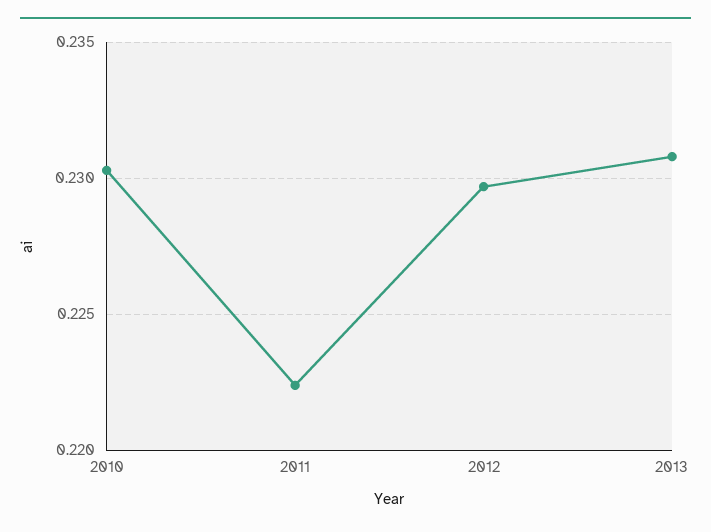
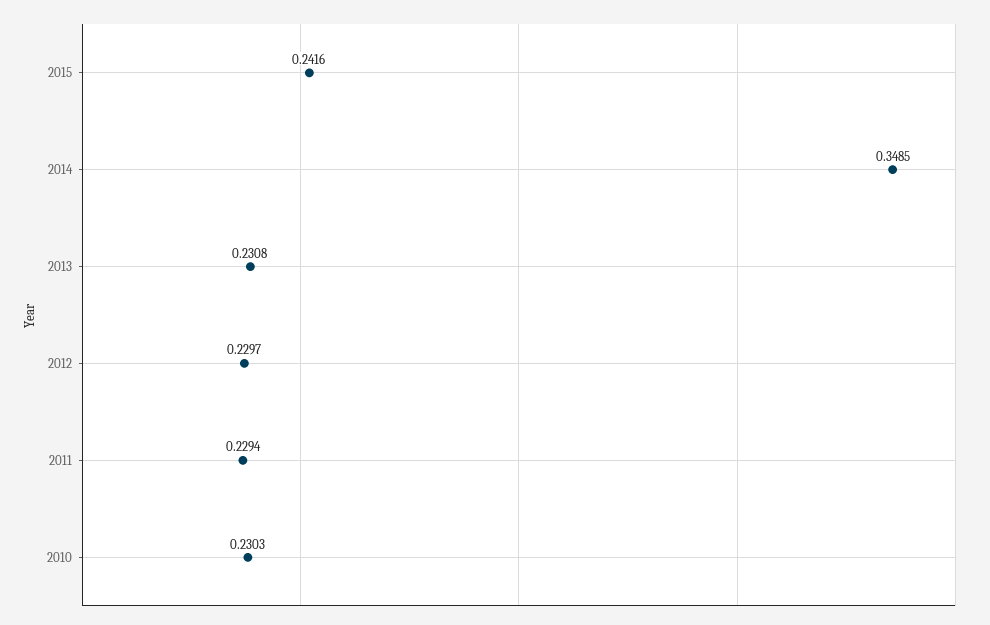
2011: 0.2225 -> 0.2294
2015: none -> 0.2416
2014: none -> 0.3485

